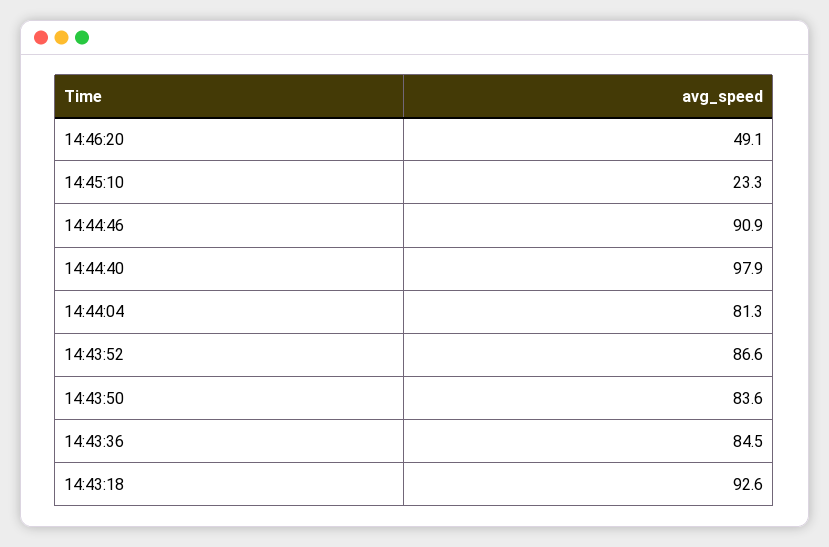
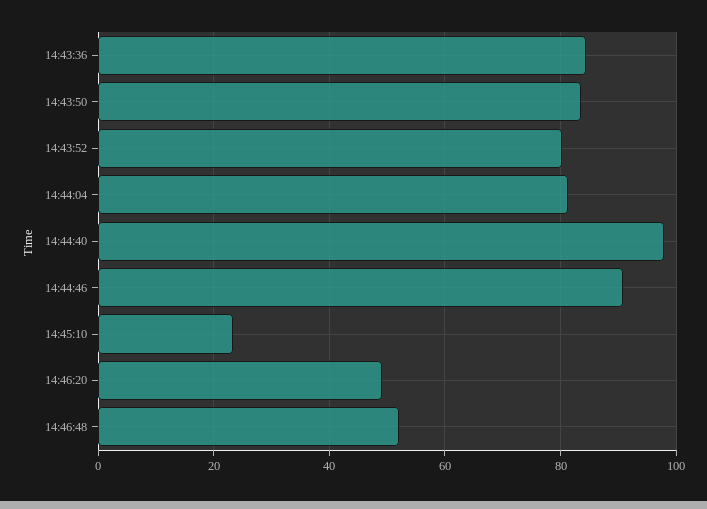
14:43:52: 86.6 -> 80
14:43:18: 92.6 -> none
14:46:48: none -> 52

